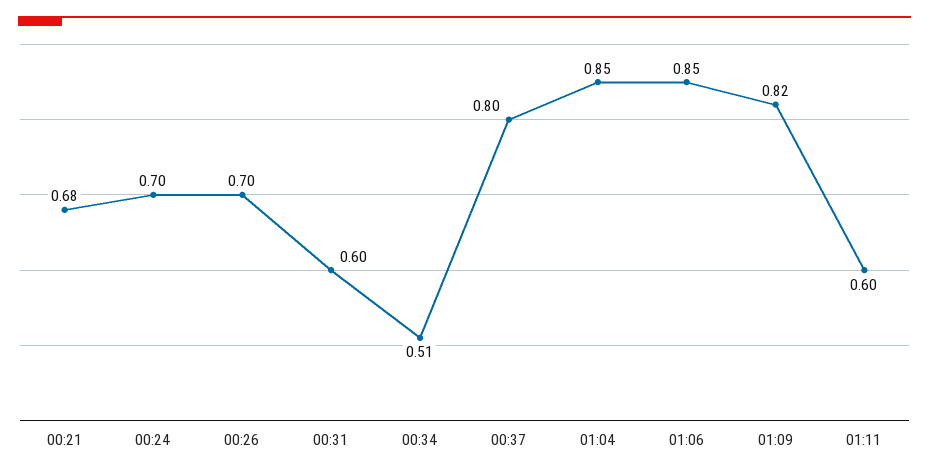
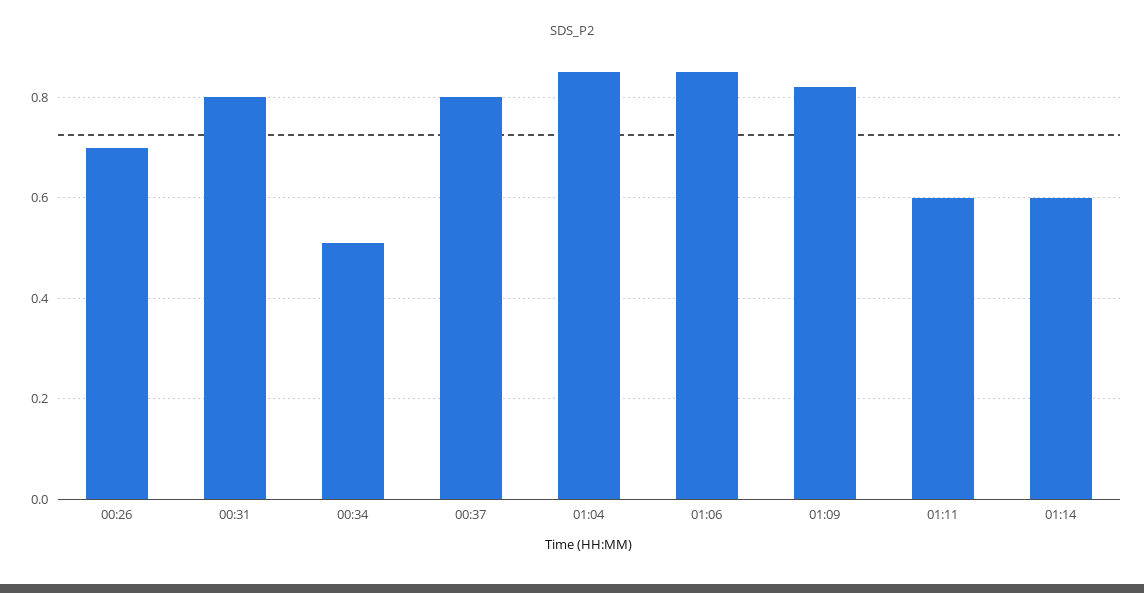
00:21: 0.68 -> none
00:24: 0.7 -> none
00:31: 0.6 -> 0.8
01:14: none -> 0.6

